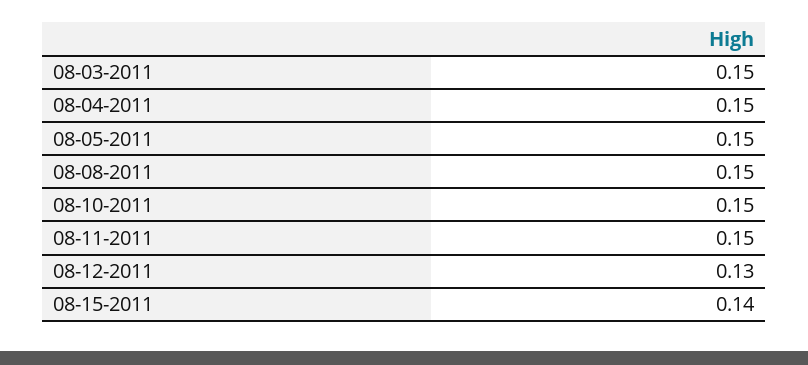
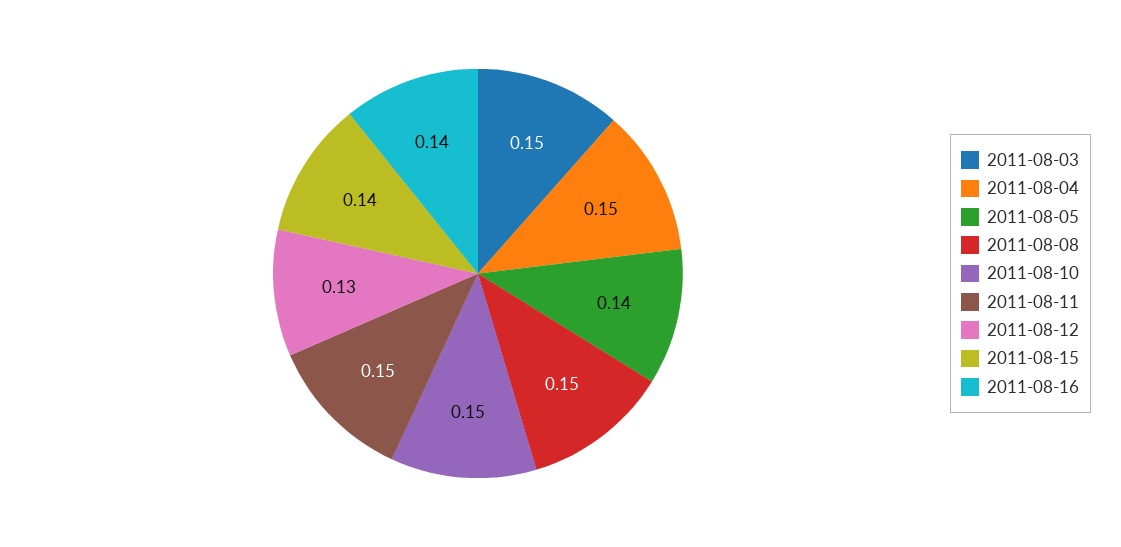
08-05-2011: 0.15 -> 0.14
2011-08-16: none -> 0.14

